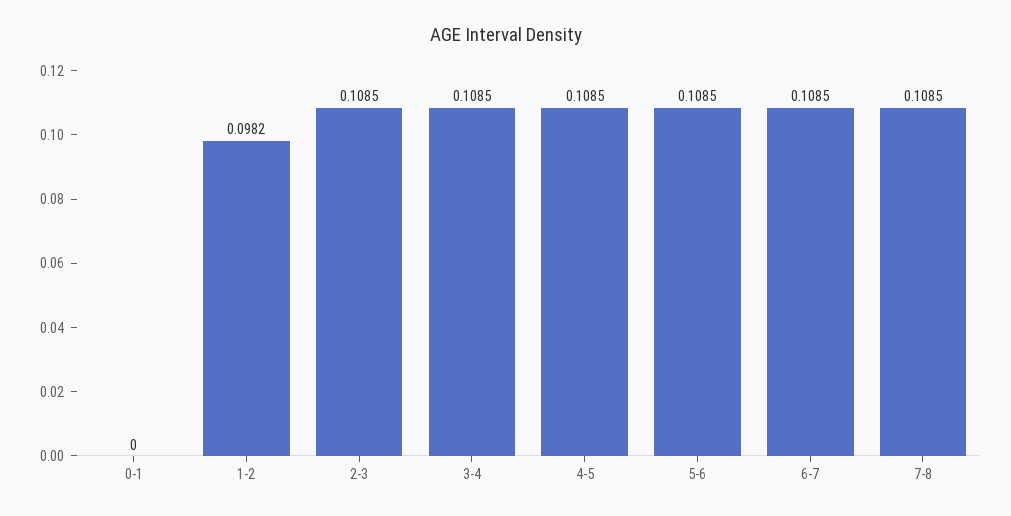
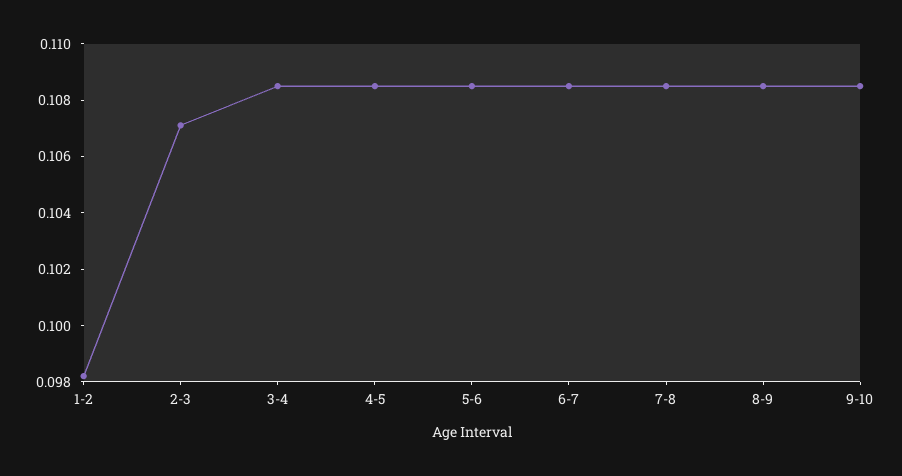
0-1: 0 -> none
2-3: 0.1085 -> 0.107
8-9: none -> 0.1085
9-10: none -> 0.1085

